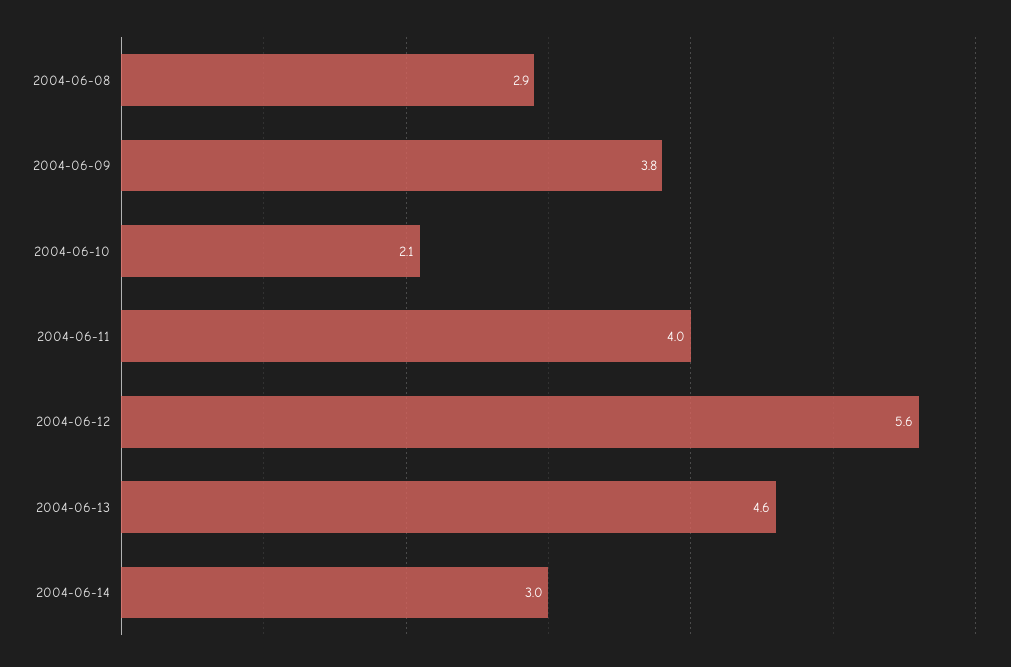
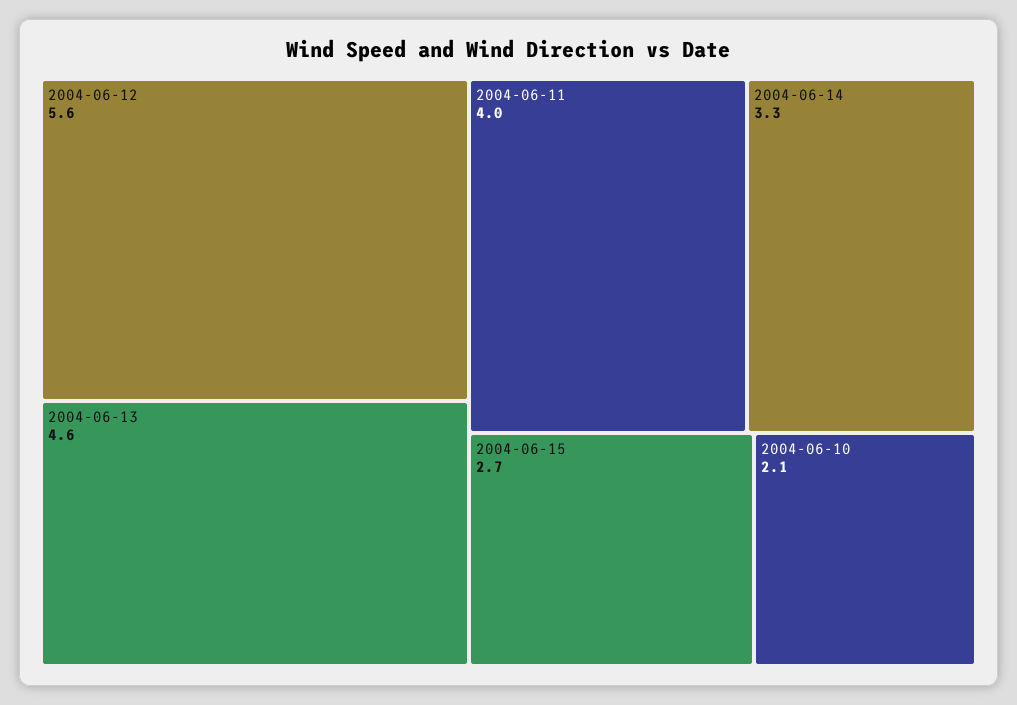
2004-06-08: 2.9 -> none
2004-06-09: 3.8 -> none
2004-06-14: 3 -> 3.3
2004-06-15: none -> 2.7

